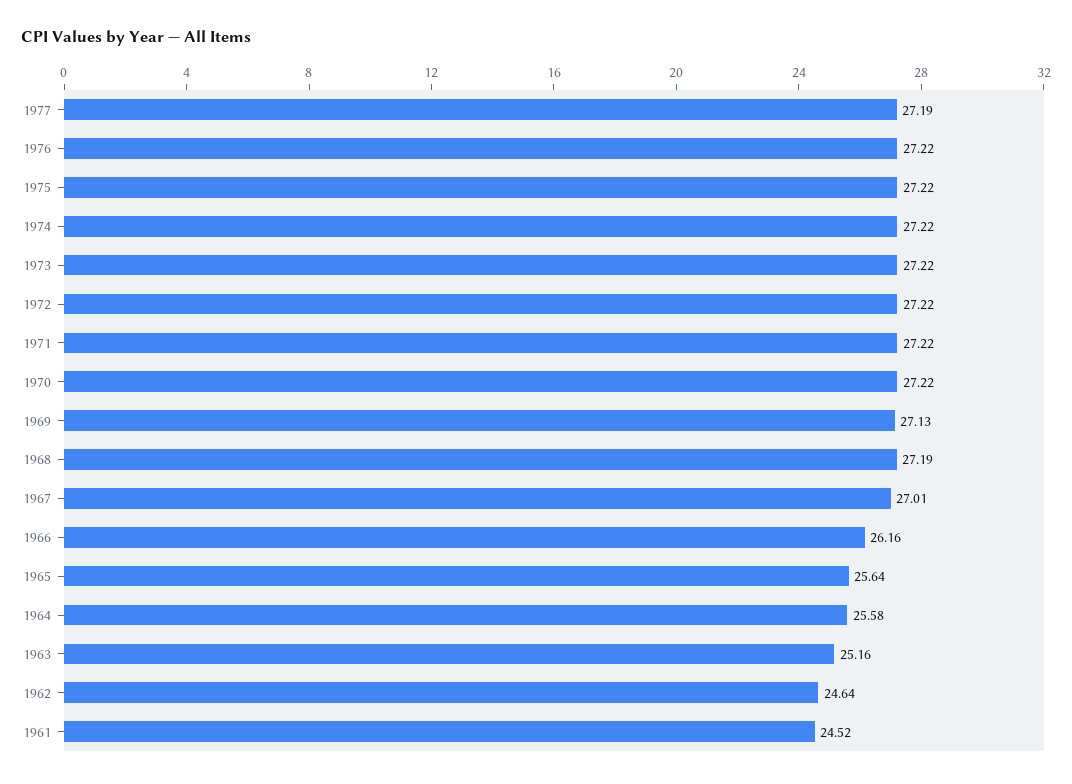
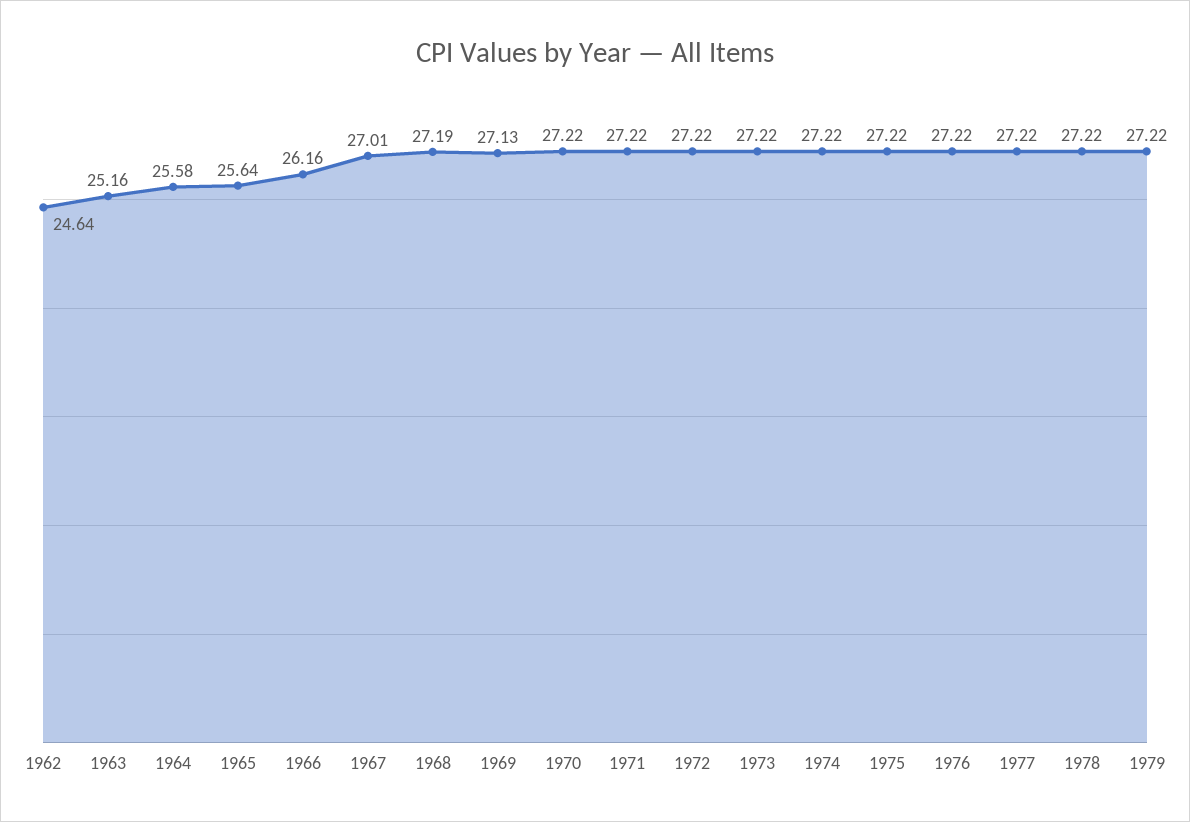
1977: 27.19 -> 27.22
1961: 24.52 -> none
1978: none -> 27.22
1979: none -> 27.22

